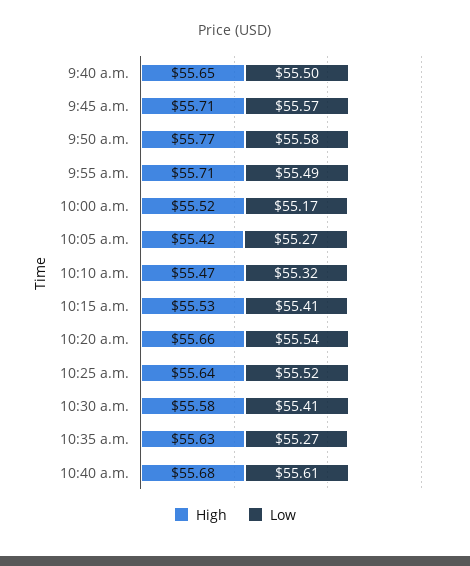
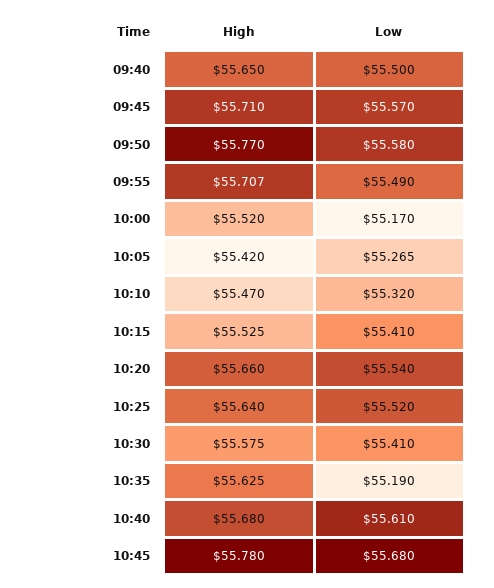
Low, 10:35 a.m.: 55.27 -> 55.19
High, 10:45: none -> 55.78
Low, 10:45: none -> 55.68

